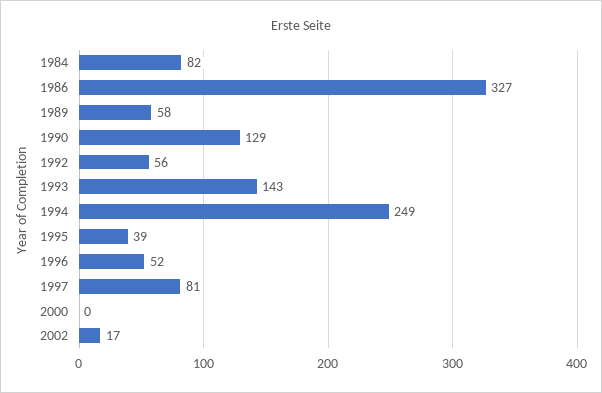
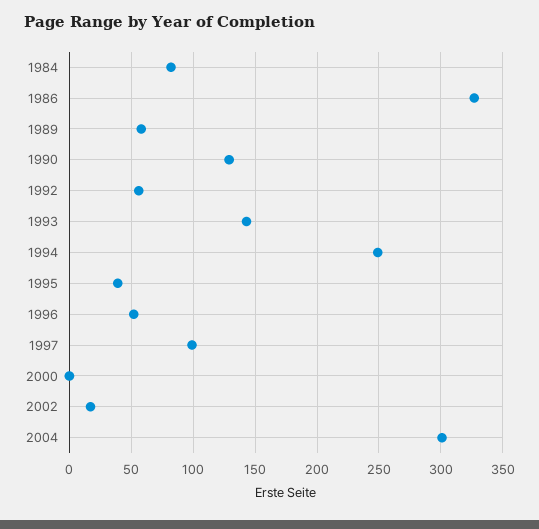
1997: 81 -> 100
2004: none -> 300

